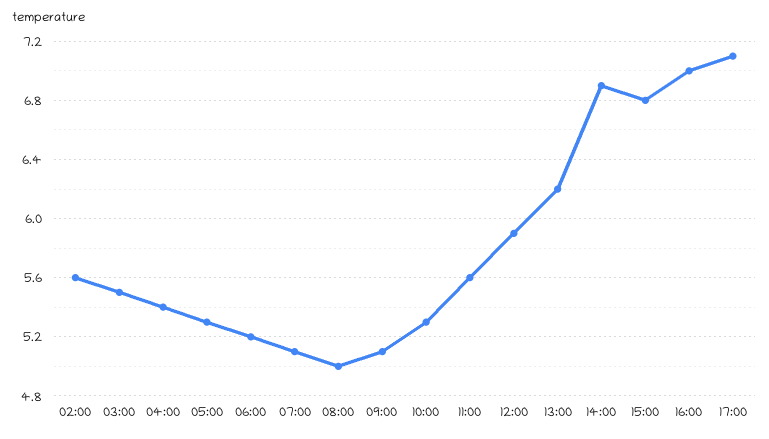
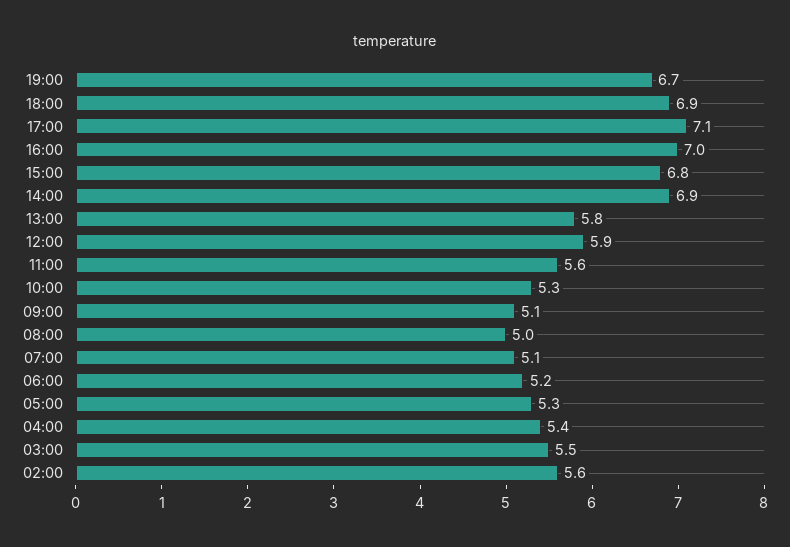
13:00: 6.2 -> 5.8
19:00: none -> 6.7
18:00: none -> 6.9

